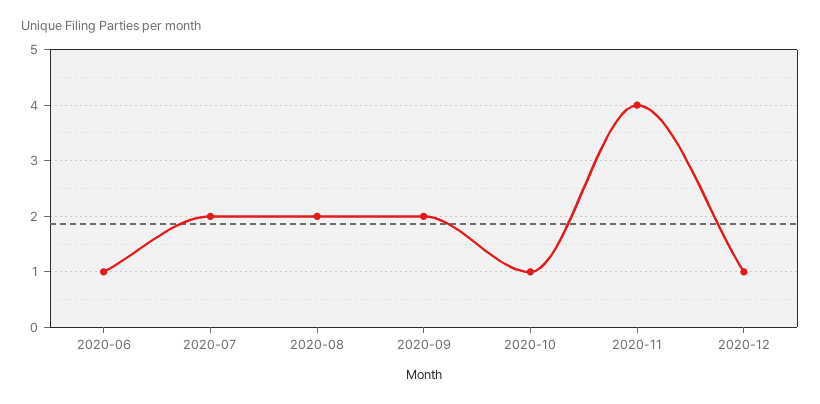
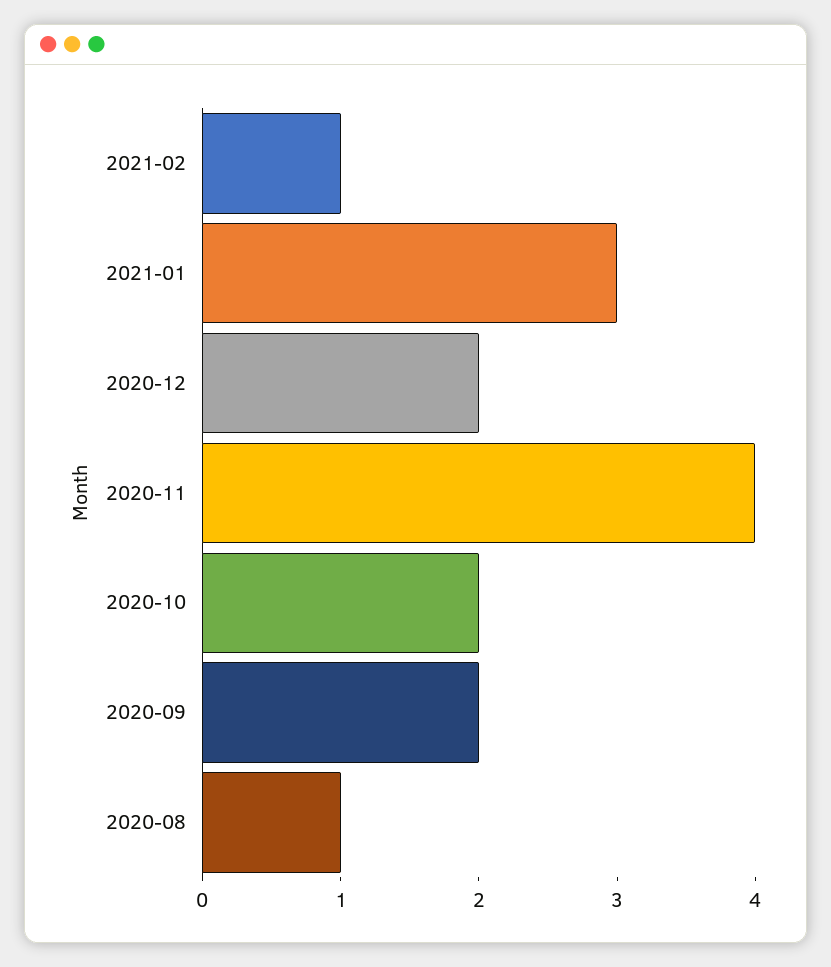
2020-06: 1 -> none
2020-07: 2 -> none
2020-08: 2 -> 1
2020-10: 1 -> 2
2020-12: 1 -> 2
2021-02: none -> 1
2021-01: none -> 3

